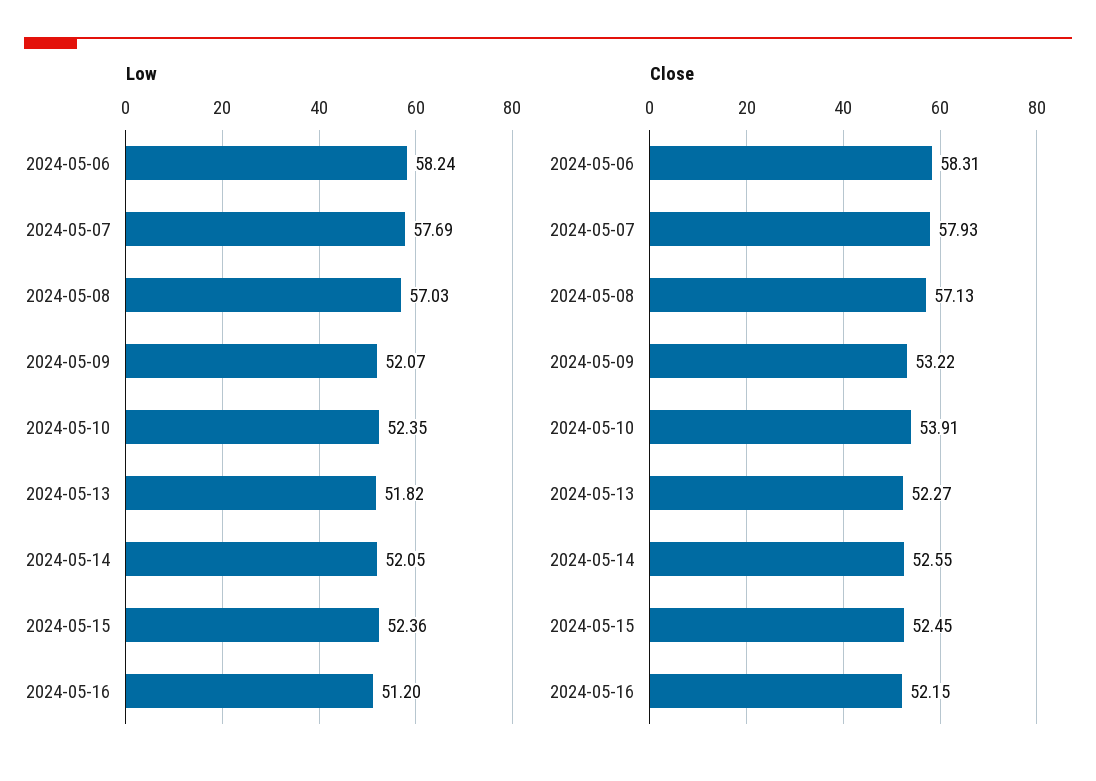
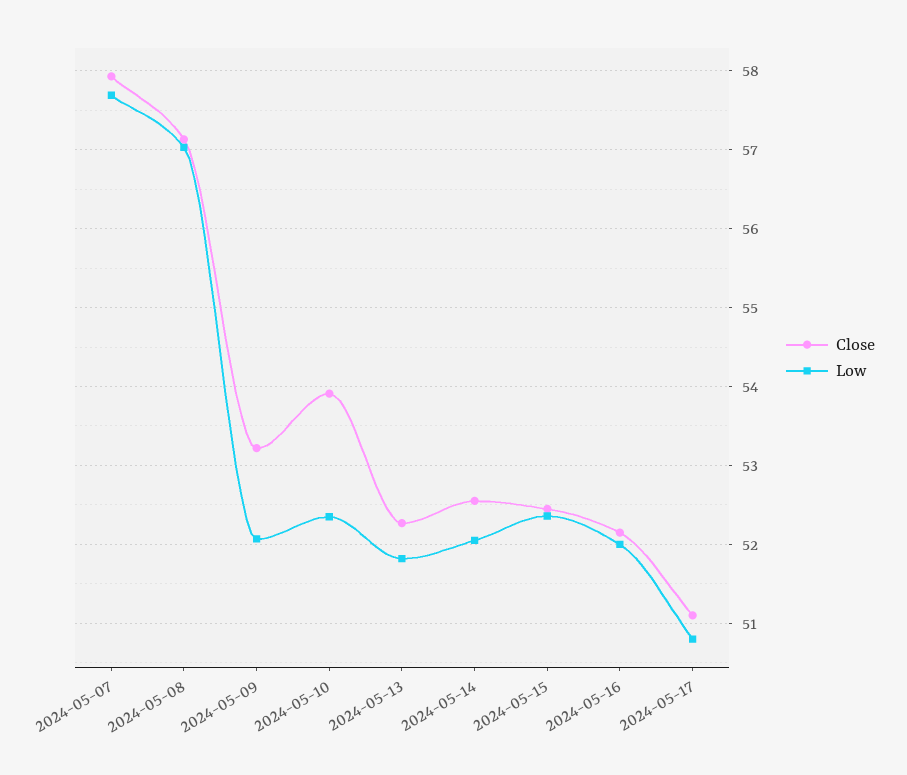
Low, 2024-05-06: 58.24 -> none
Low, 2024-05-16: 51.2 -> 52
Close, 2024-05-06: 58.31 -> none
Close, 2024-05-17: none -> 51.1
Low, 2024-05-17: none -> 50.8

